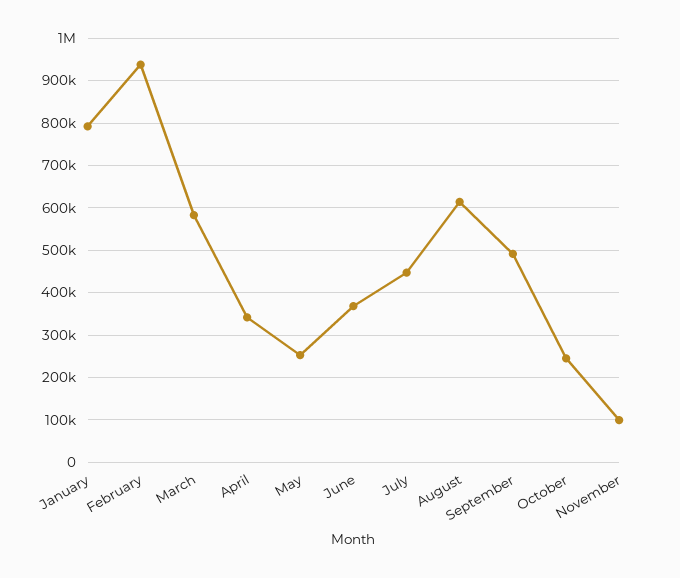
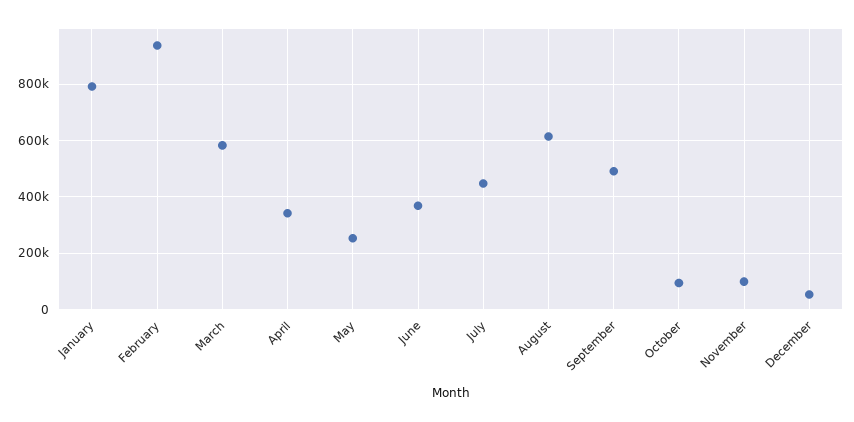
October: 240000 -> 100000
December: none -> 50000

